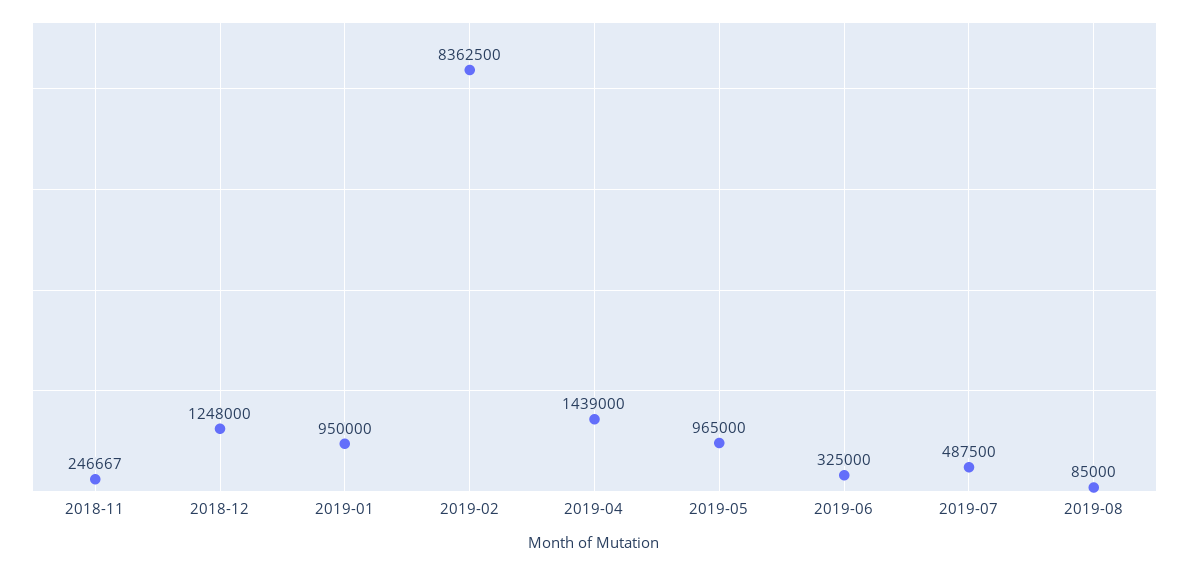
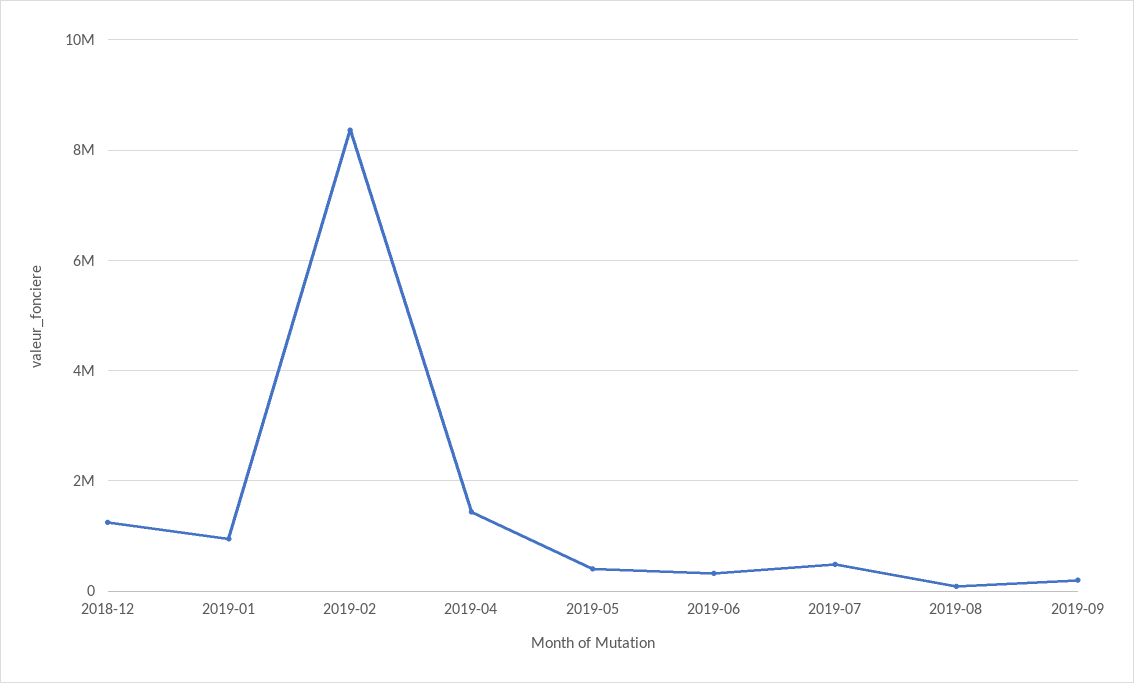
2018-11: 246667 -> none
2019-05: 965000 -> 400000
2019-09: none -> 200000

